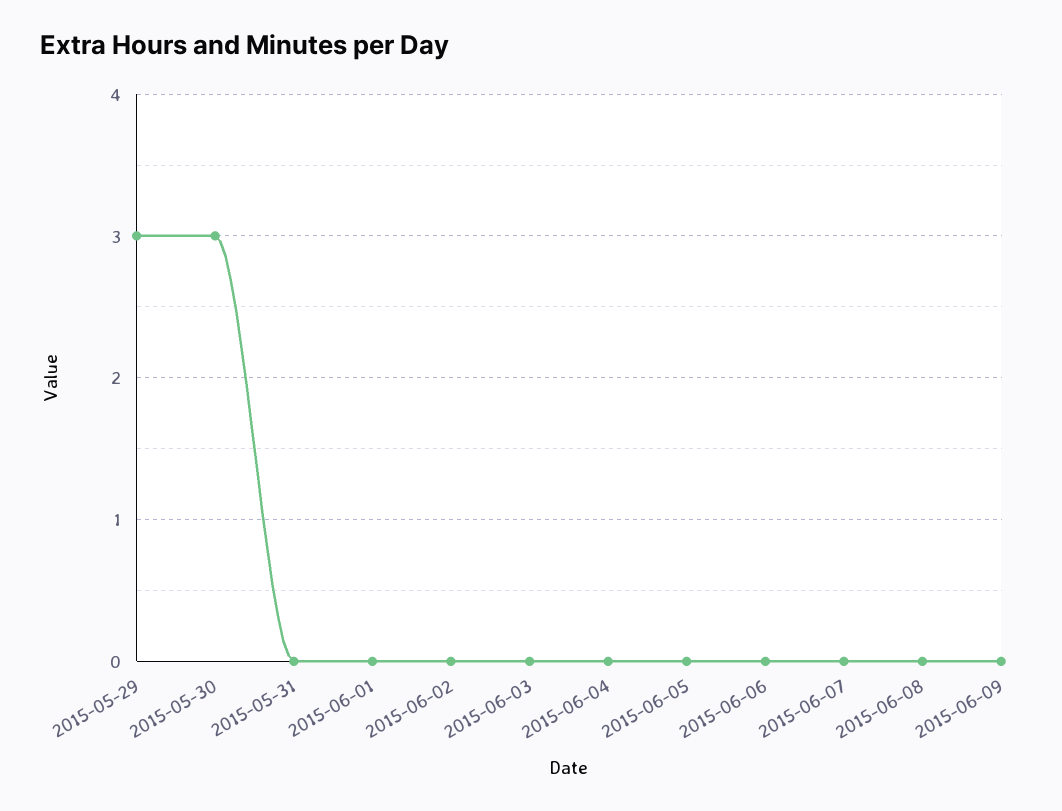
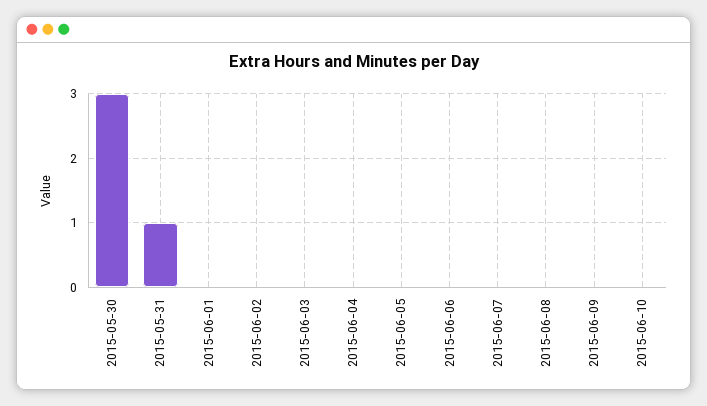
2015-05-29: 3 -> none
2015-05-31: 0 -> 1
2015-06-10: none -> 0

